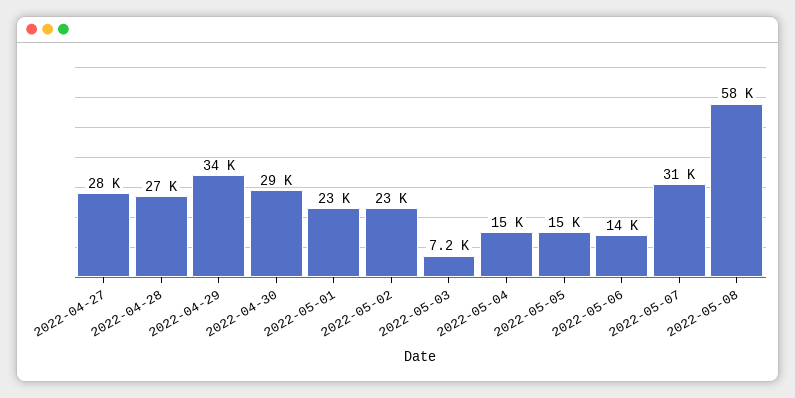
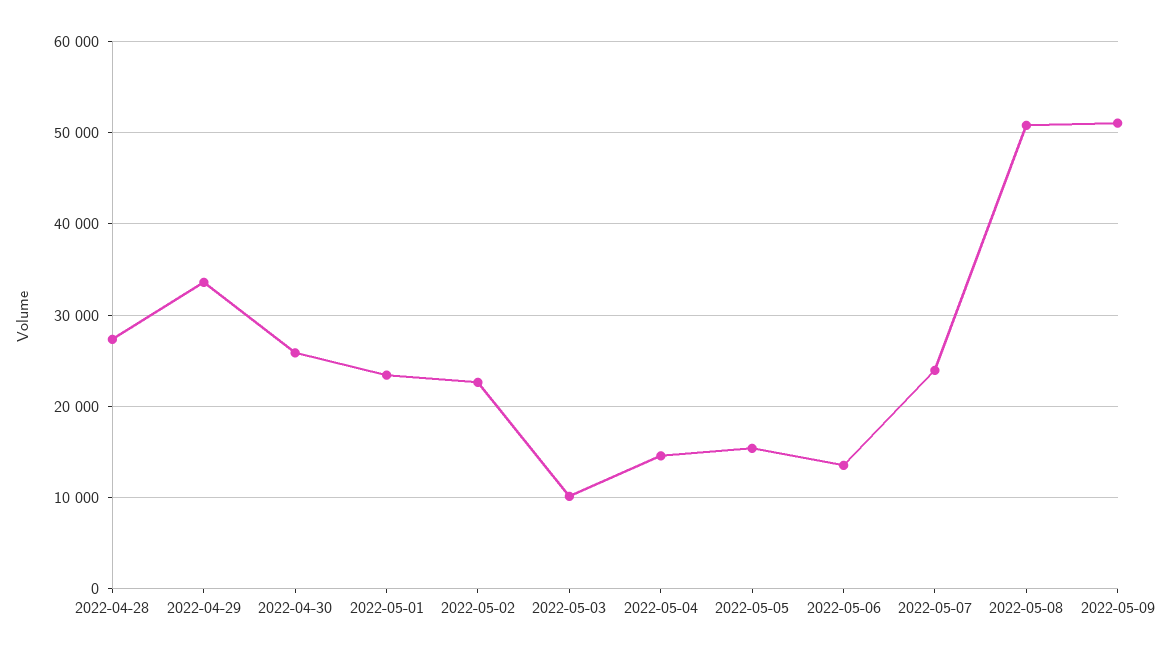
2022-04-27: 28000 -> none
2022-04-30: 29000 -> 26000
2022-05-03: 7200 -> 10000
2022-05-07: 31000 -> 24000
2022-05-08: 58000 -> 51000
2022-05-09: none -> 51000

